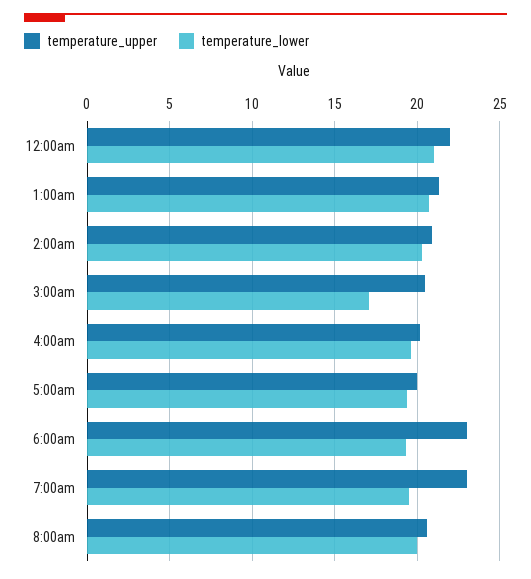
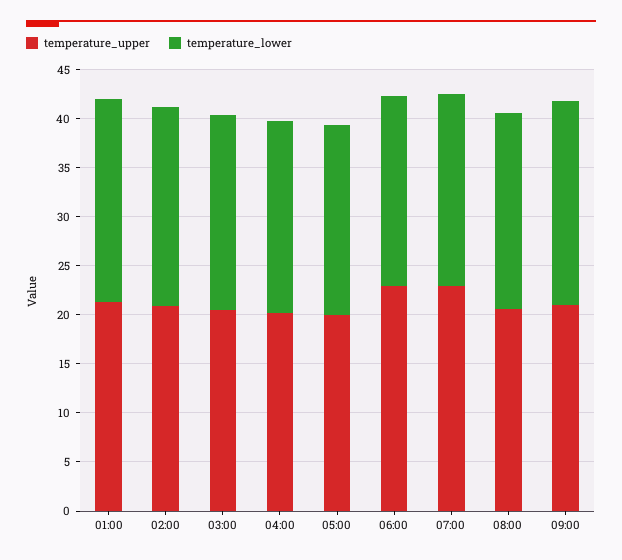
temperature_upper, 12:00am: 22 -> none
temperature_lower, 12:00am: 21 -> none
temperature_lower, 3:00am: 17 -> 20
temperature_upper, 09:00: none -> 21
temperature_lower, 09:00: none -> 21

